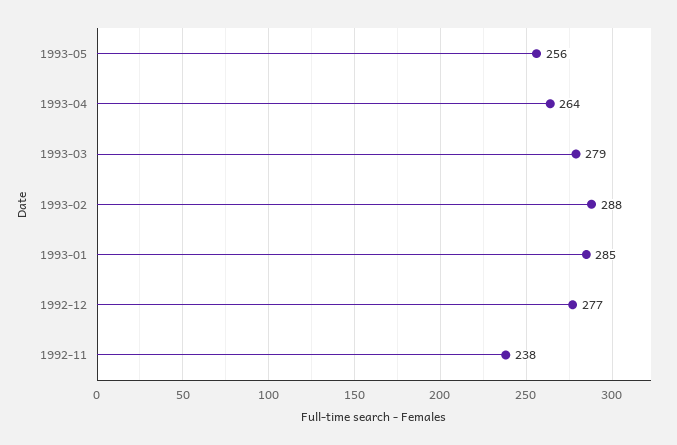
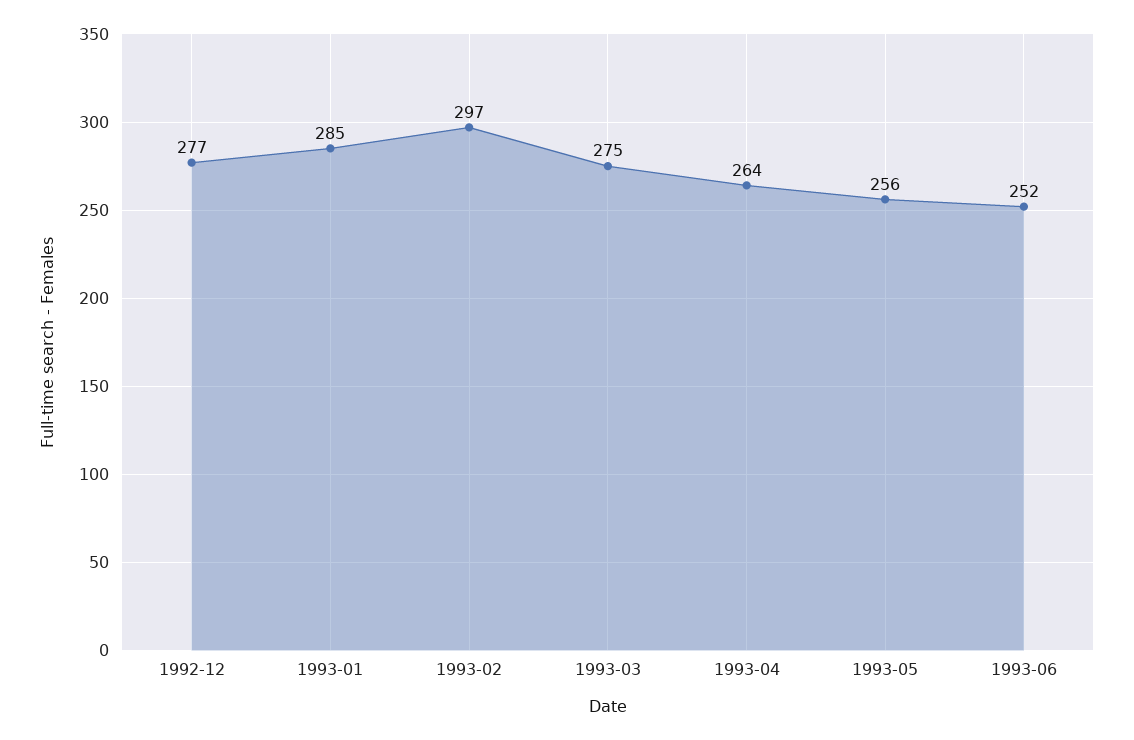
1993-03: 279 -> 275
1993-02: 288 -> 297
1992-11: 238 -> none
1993-06: none -> 252

